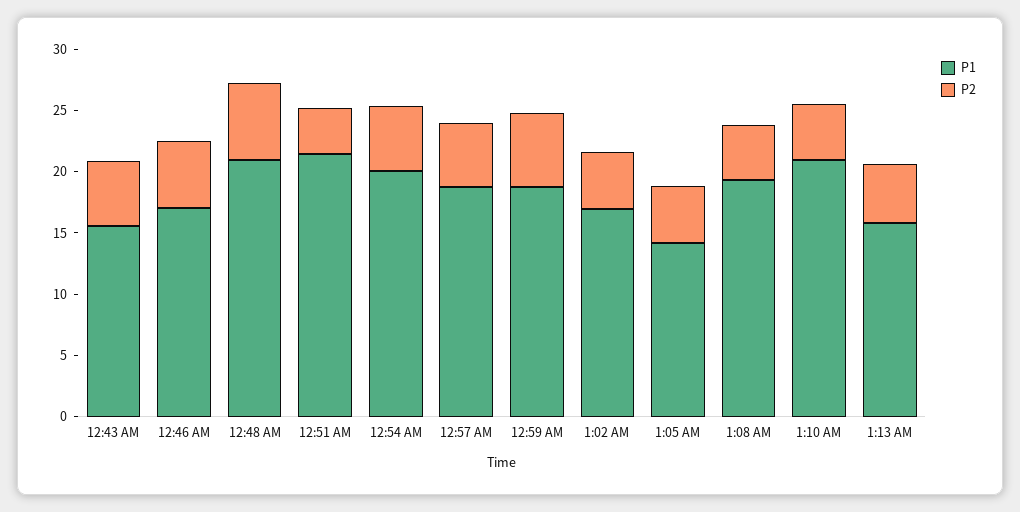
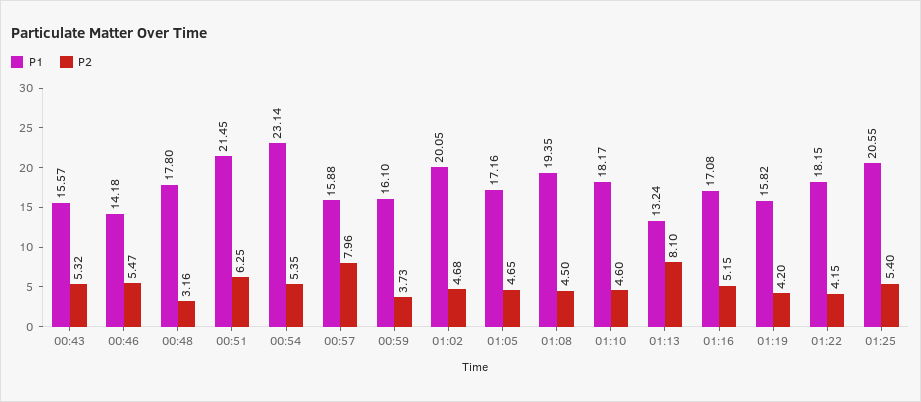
P1, 12:46 AM: 17 -> 14.18
P1, 12:48 AM: 21 -> 17.8
P2, 12:48 AM: 6 -> 3.16
P2, 12:51 AM: 4 -> 6.25
P1, 12:54 AM: 20 -> 23.14
P1, 12:57 AM: 19 -> 15.88
P2, 12:57 AM: 5 -> 7.96
P1, 12:59 AM: 19 -> 16.1
P2, 12:59 AM: 6 -> 3.73
P1, 1:02 AM: 17 -> 20.05
P1, 1:05 AM: 14 -> 17.16
P1, 1:10 AM: 21 -> 18.17
P1, 1:13 AM: 16 -> 13.24
P2, 1:13 AM: 5 -> 8.1
P1, 01:16: none -> 17.08
P2, 01:16: none -> 5.15
P1, 01:19: none -> 15.82
P2, 01:19: none -> 4.2
P1, 01:22: none -> 18.15
P2, 01:22: none -> 4.15
P1, 01:25: none -> 20.55
P2, 01:25: none -> 5.4

